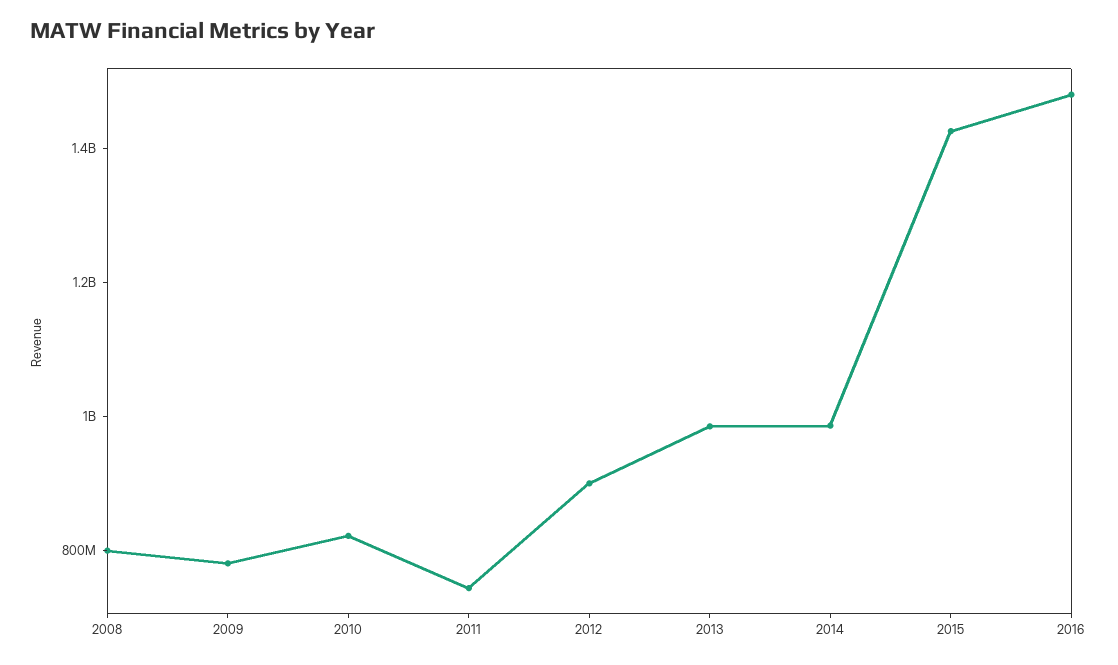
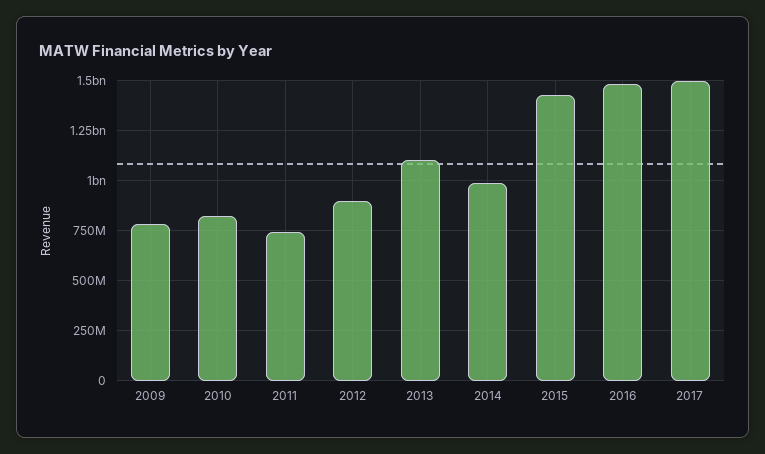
2008: 800000000 -> none
2013: 1000000000 -> 1100000000
2017: none -> 1500000000

